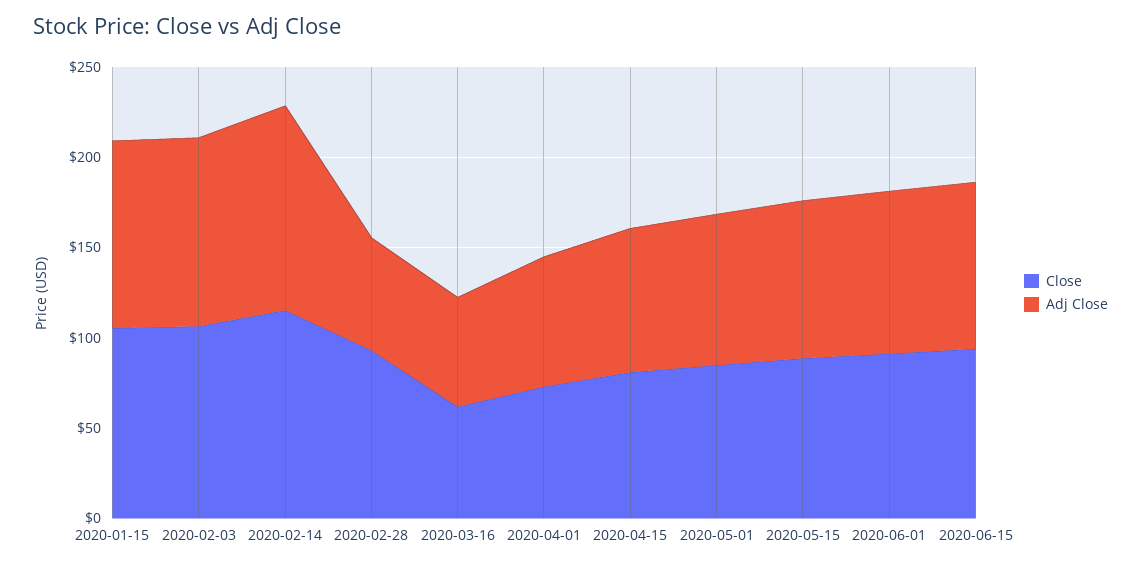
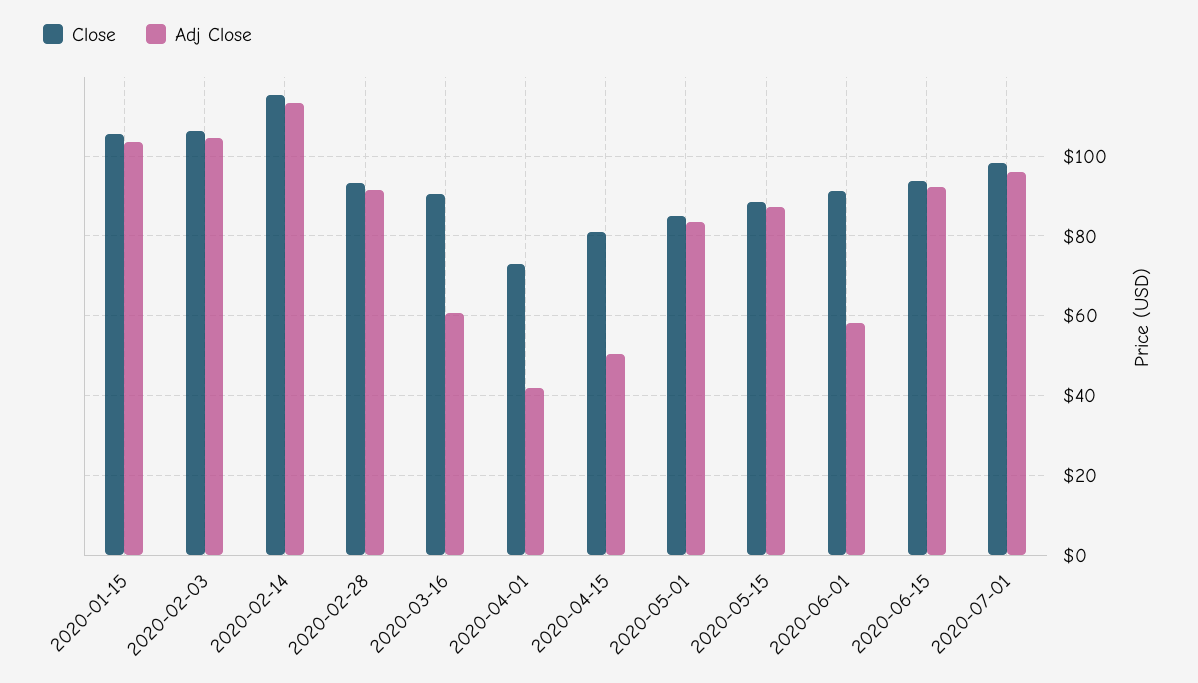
Adj Close, 2020-02-28: 60 -> 92
Close, 2020-03-16: 60 -> 90
Adj Close, 2020-04-01: 70 -> 42
Adj Close, 2020-04-15: 80 -> 50
Adj Close, 2020-06-01: 90 -> 58
Close, 2020-07-01: none -> 98
Adj Close, 2020-07-01: none -> 96

